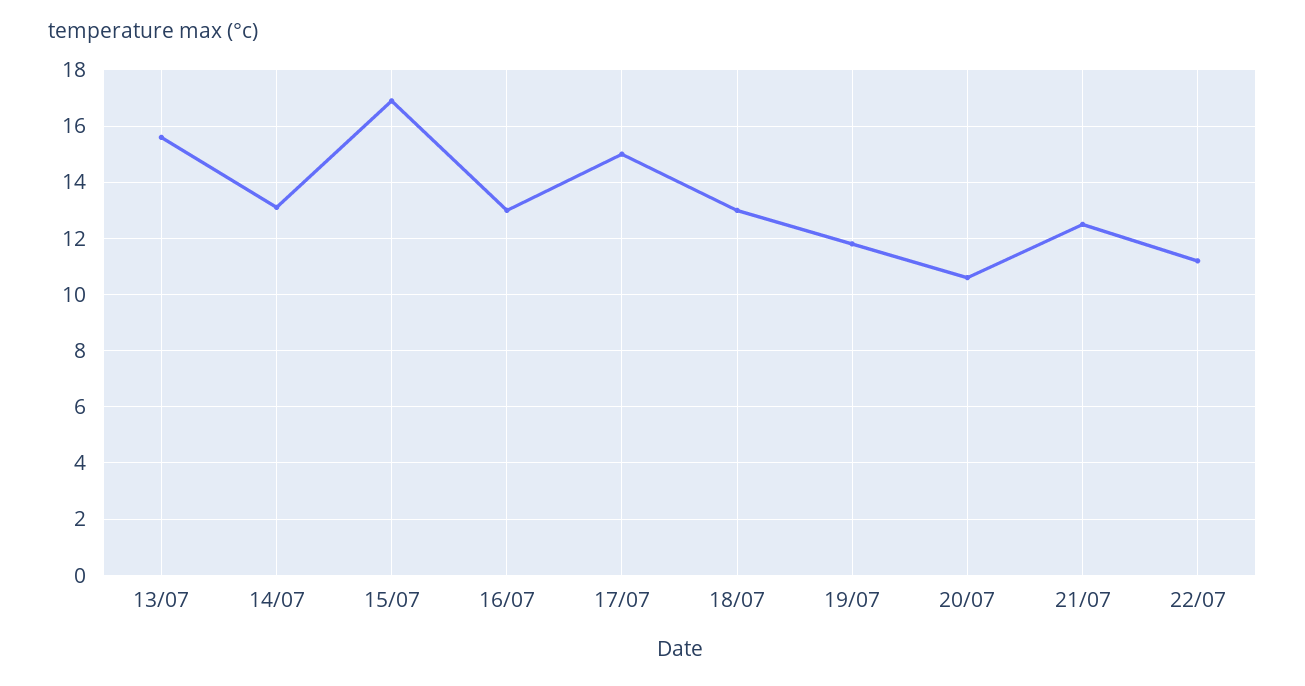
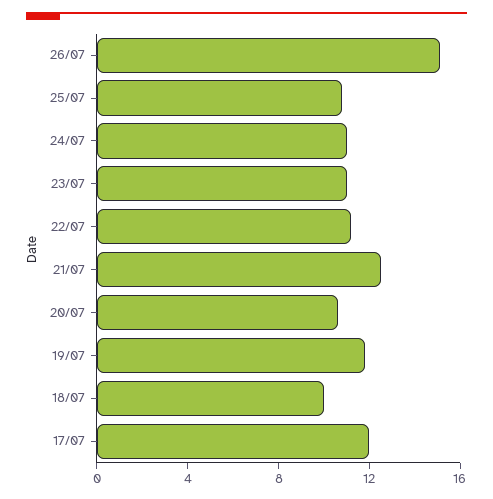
13/07: 15.5 -> none
14/07: 13 -> none
15/07: 17 -> none
16/07: 13 -> none
17/07: 15 -> 12
18/07: 13 -> 10
26/07: none -> 15
25/07: none -> 11
24/07: none -> 11
23/07: none -> 11

